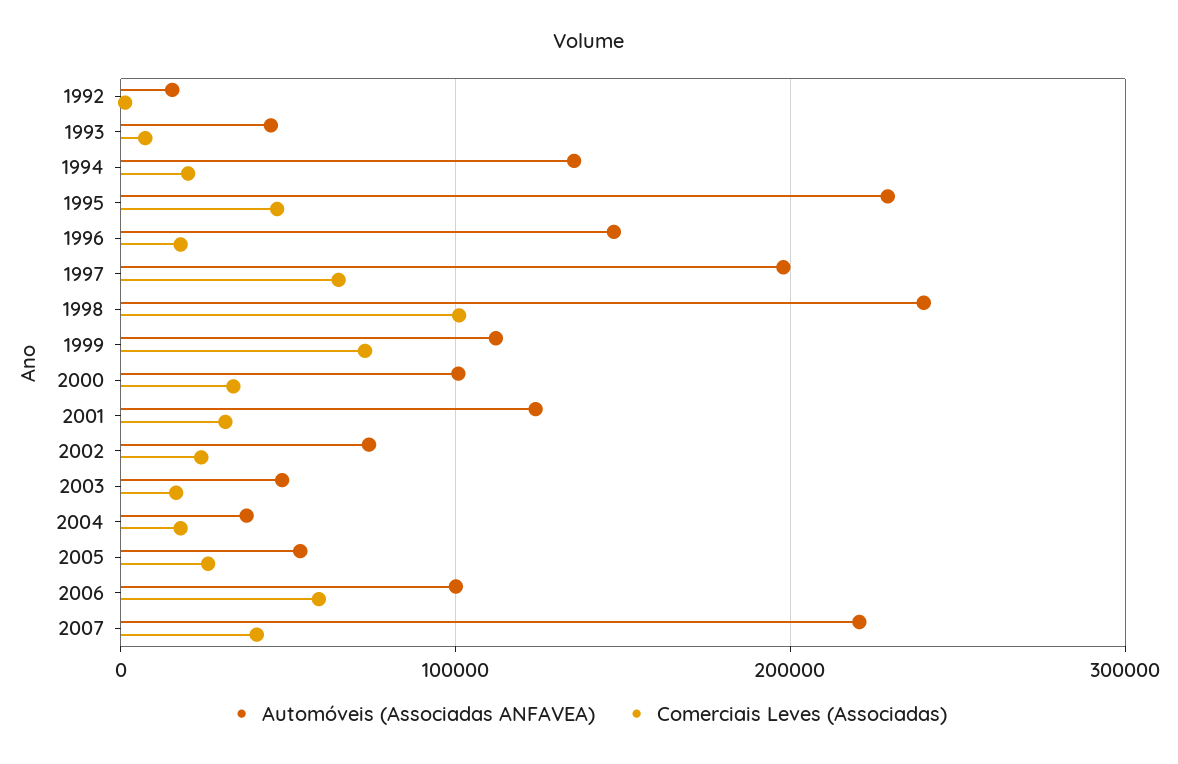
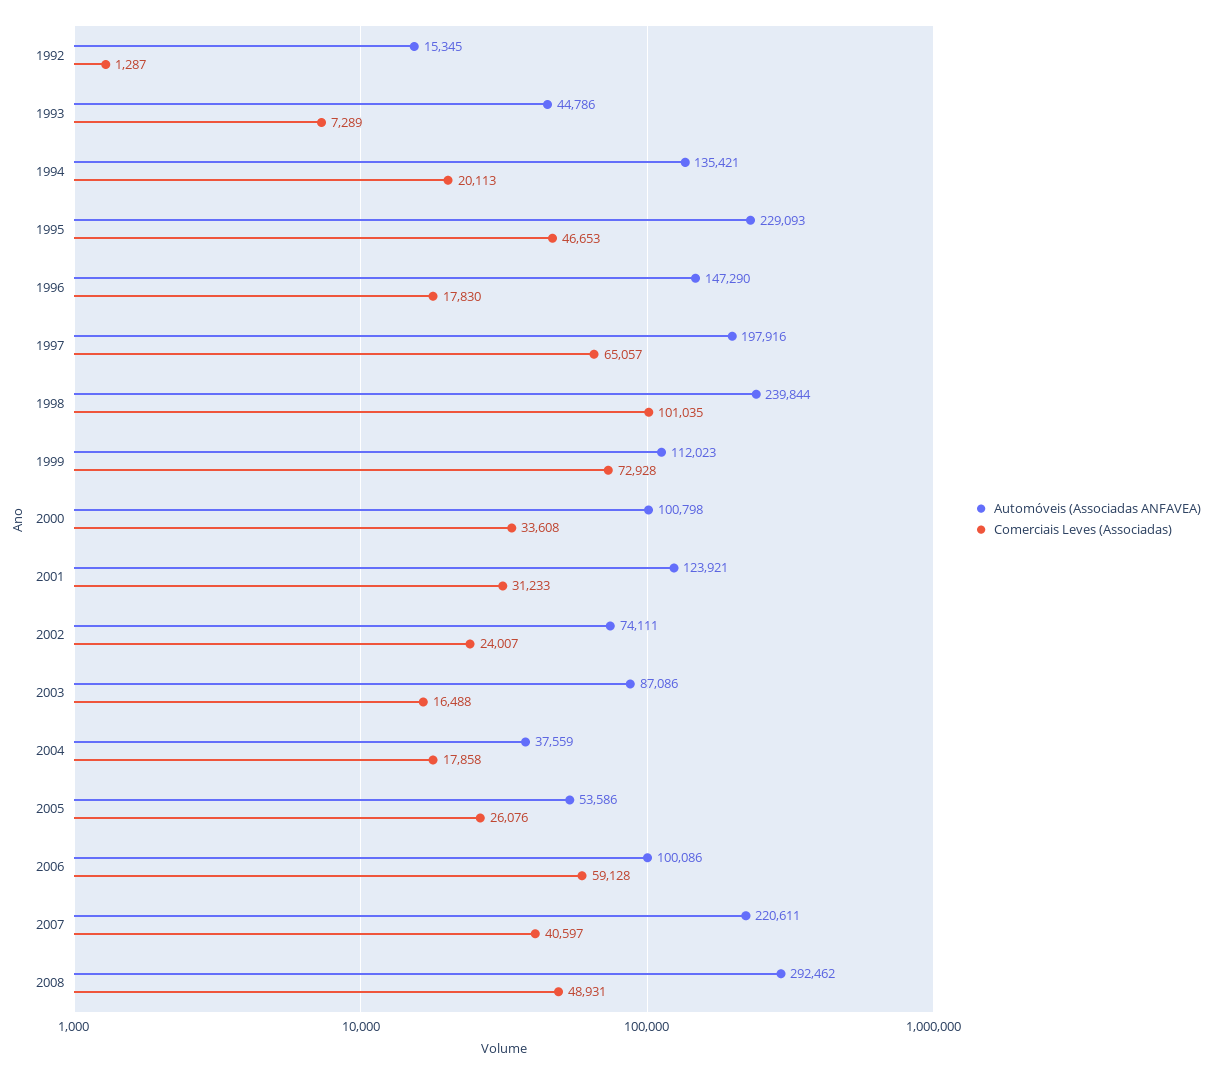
Automóveis (Associadas ANFAVEA), 2003: 50000 -> 87086
Automóveis (Associadas ANFAVEA), 2008: none -> 292462
Comerciais Leves (Associadas), 2008: none -> 48931

